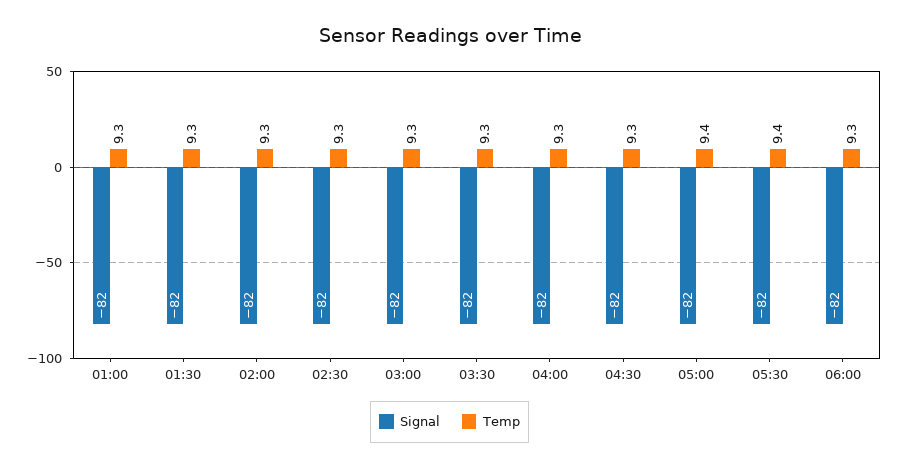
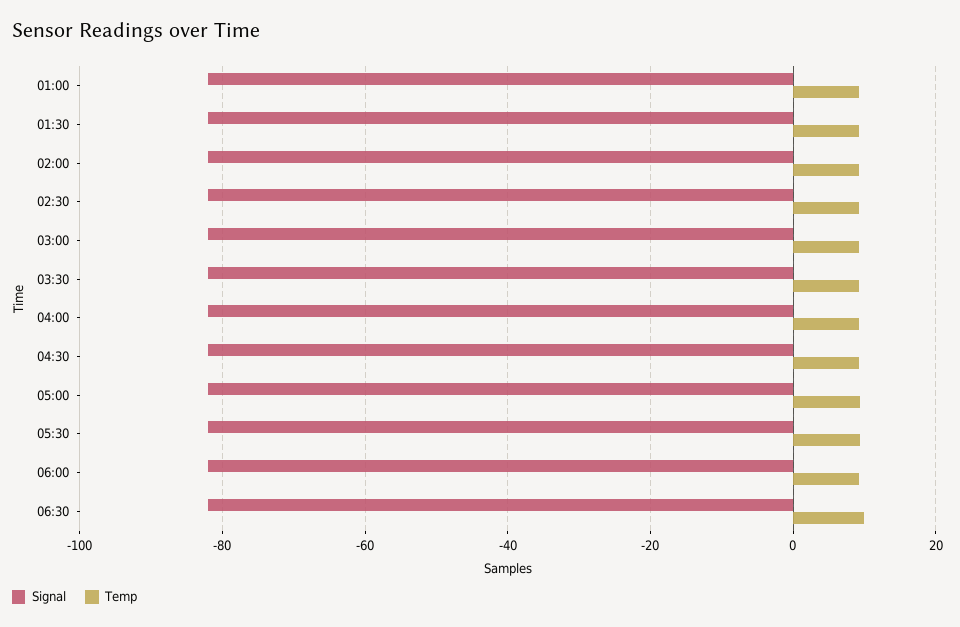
Signal, 06:30: none -> -82
Temp, 06:30: none -> 10

